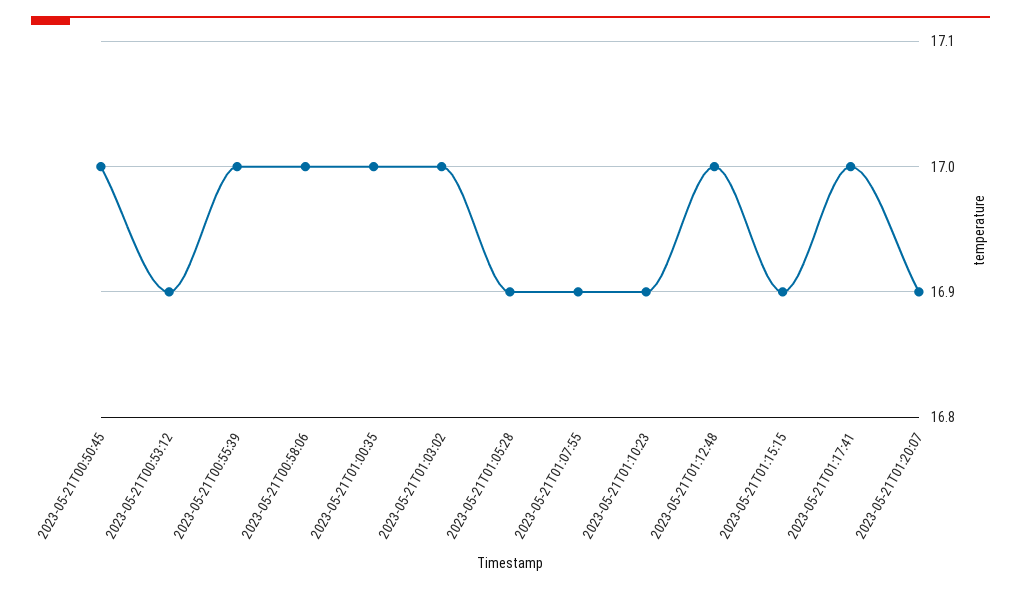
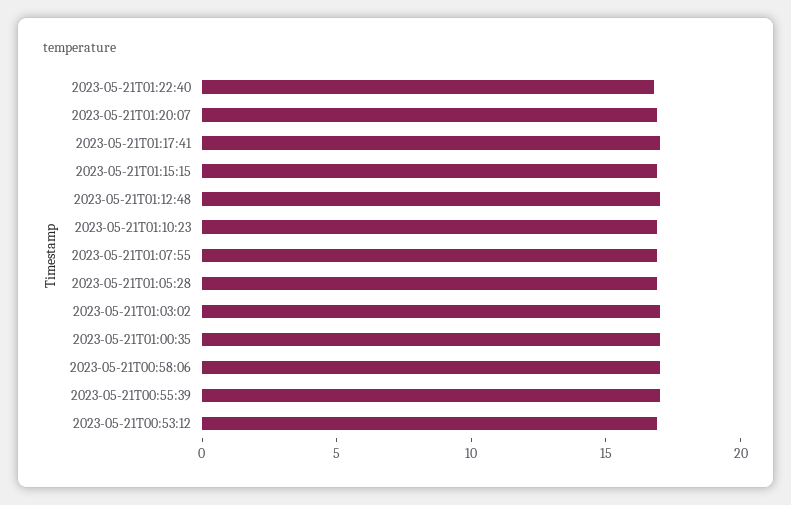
2023-05-21T00:50:45: 17 -> none
2023-05-21T01:22:40: none -> 17

